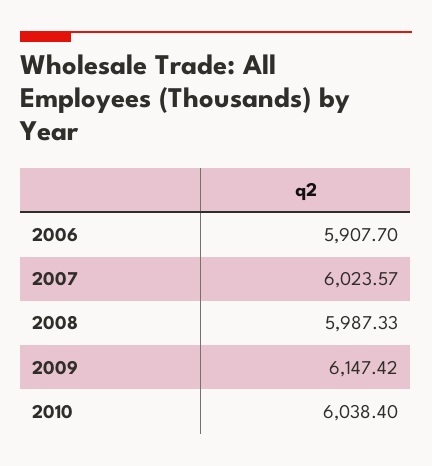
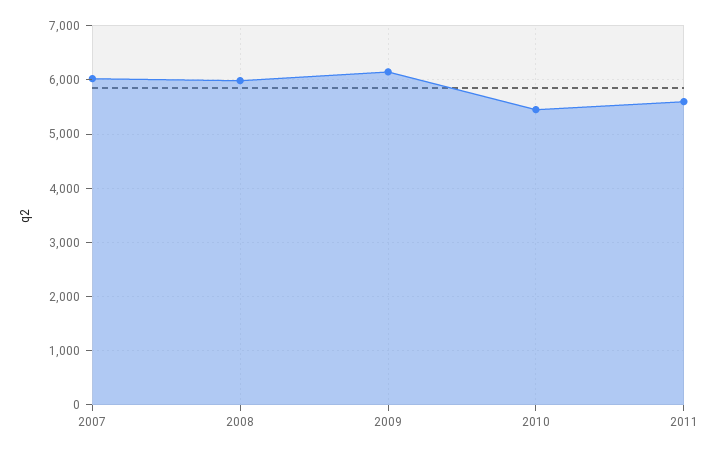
2006: 5907.7 -> none
2010: 6038.4 -> 5400
2011: none -> 5600

